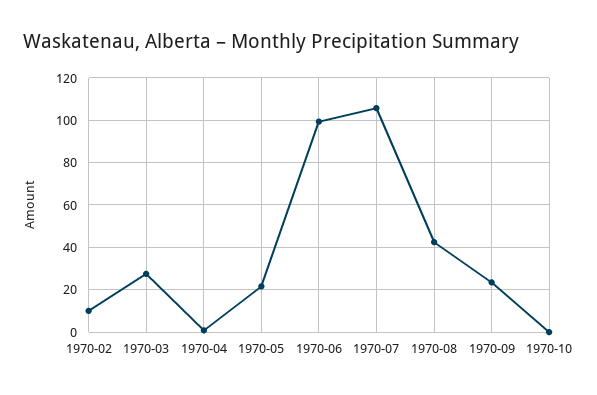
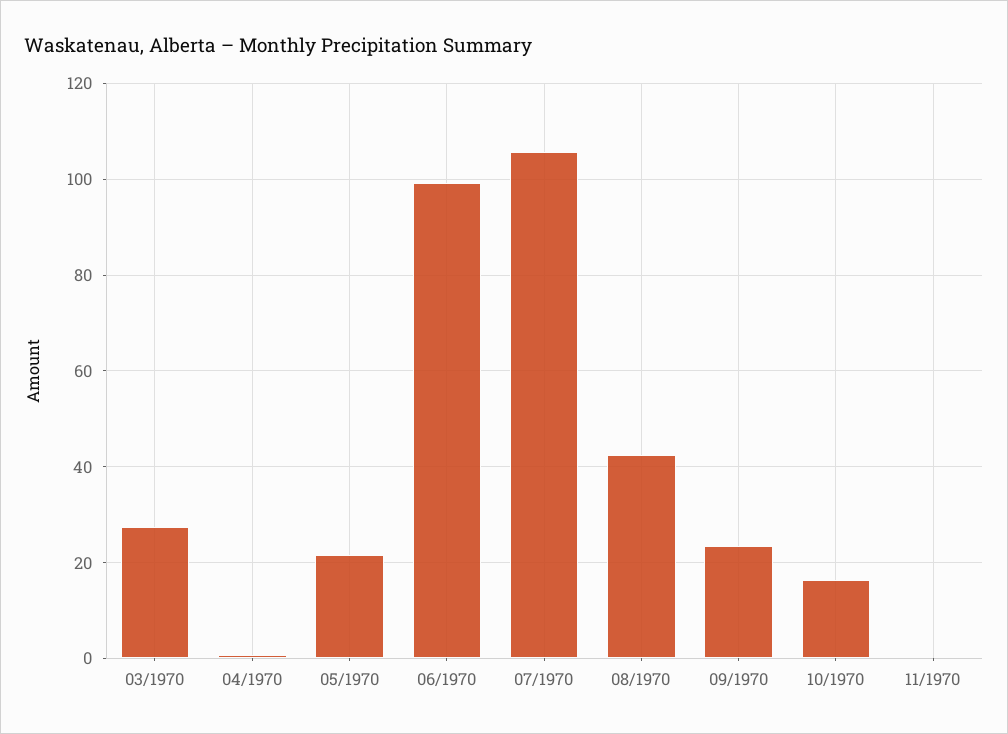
1970-02: 10 -> none
1970-10: 0 -> 16
11/1970: none -> 0

